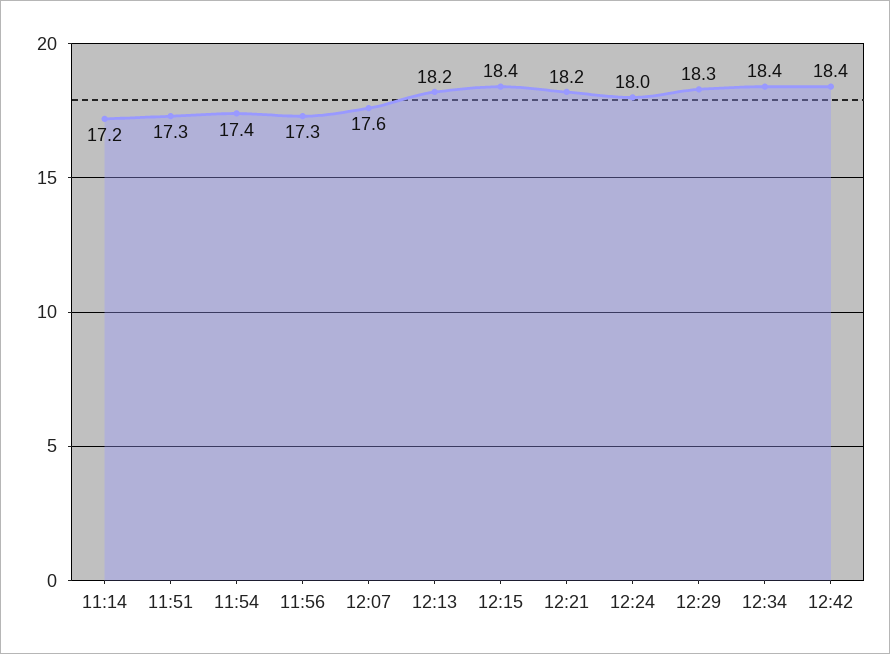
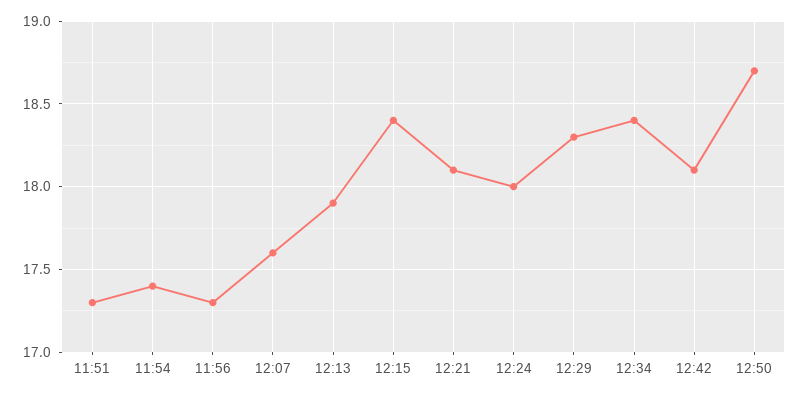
11:14: 17.2 -> none
12:13: 18.2 -> 17.9
12:21: 18.2 -> 18.1
12:42: 18.4 -> 18.1
12:50: none -> 18.7

